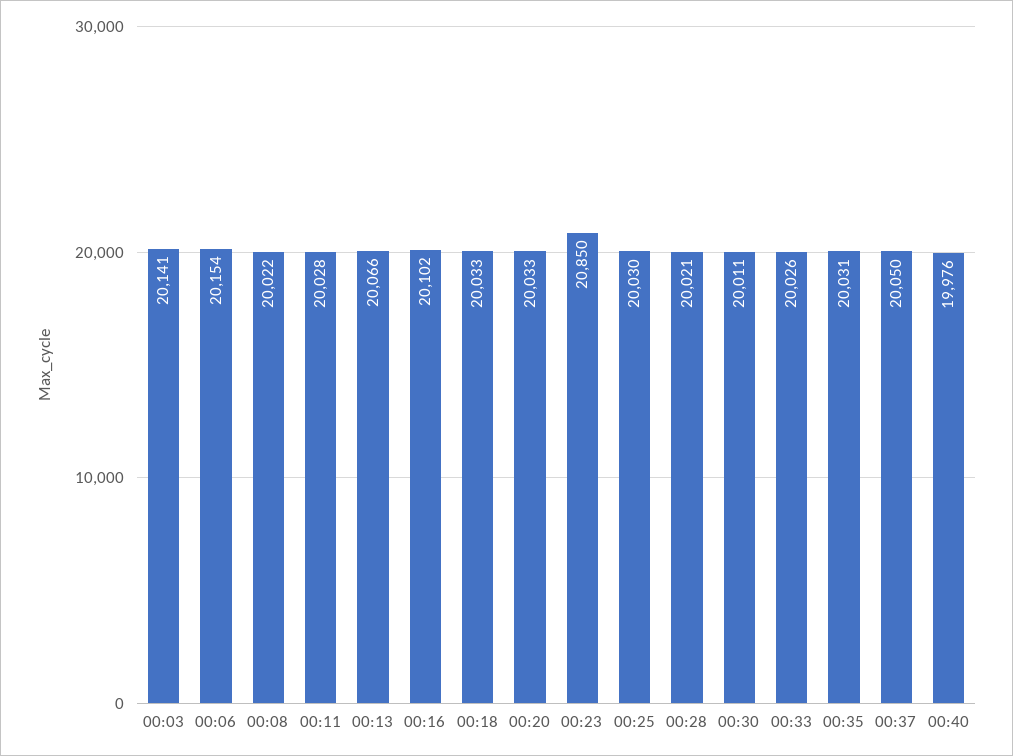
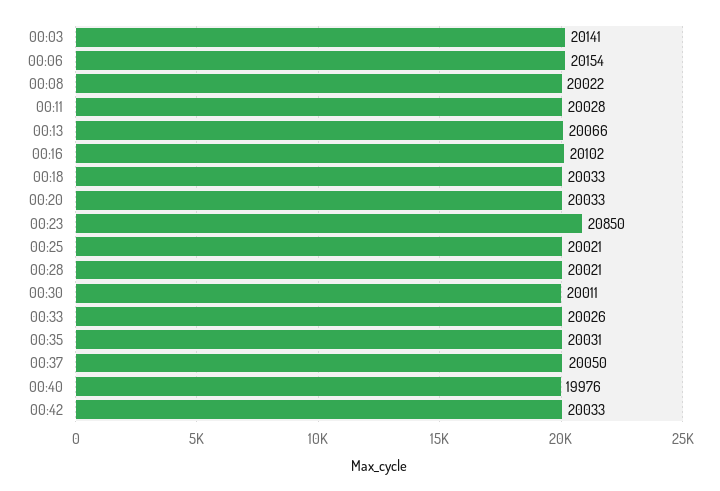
00:25: 20030 -> 20021
00:42: none -> 20033

